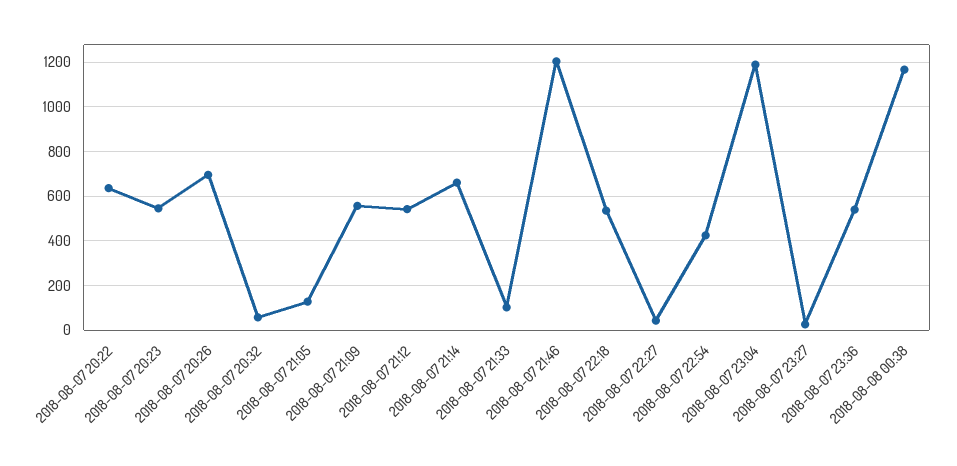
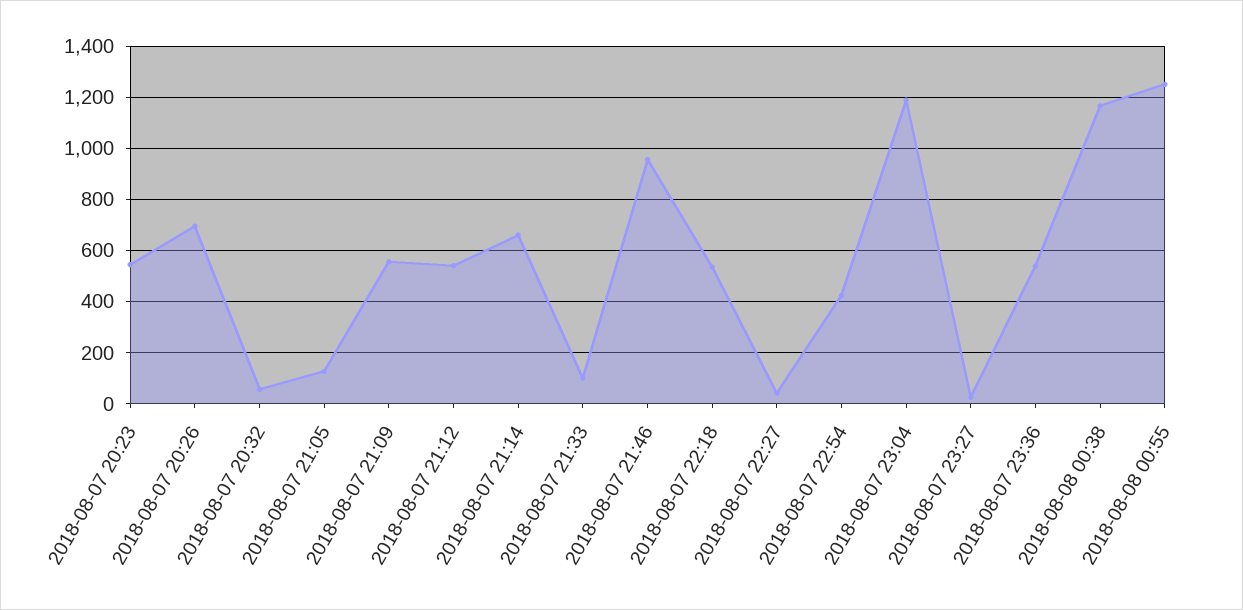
2018-08-07 20:22: 650 -> none
2018-08-07 21:46: 1200 -> 950
2018-08-08 00:55: none -> 1250

